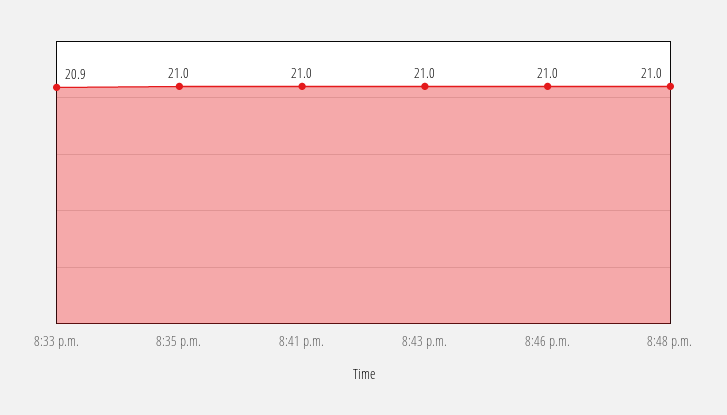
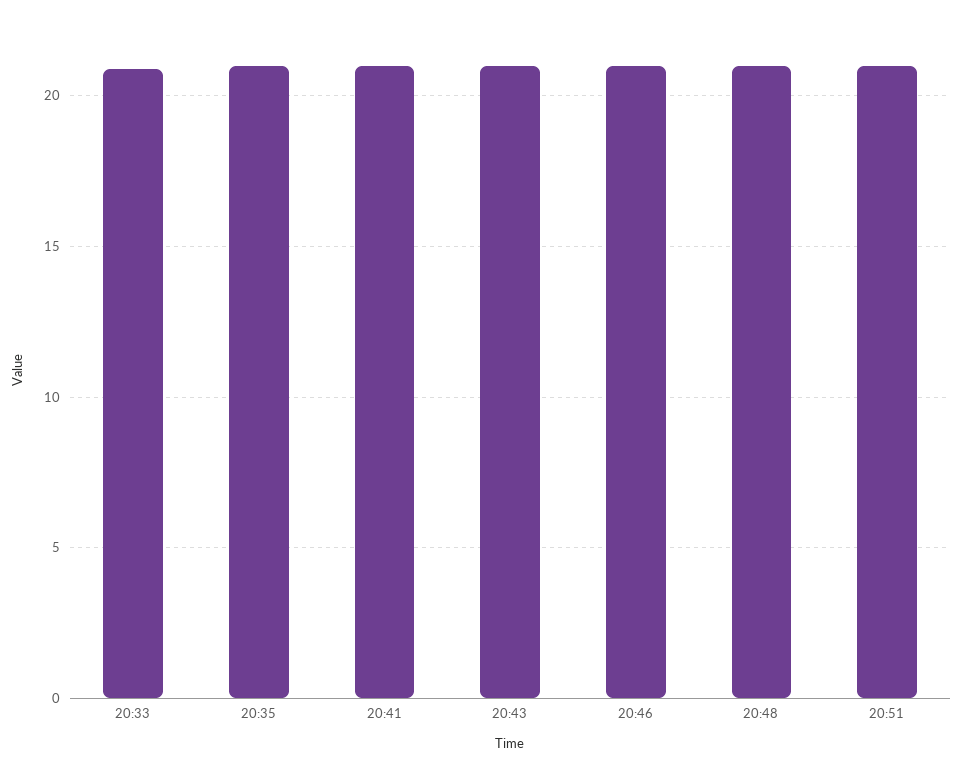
20:51: none -> 21

